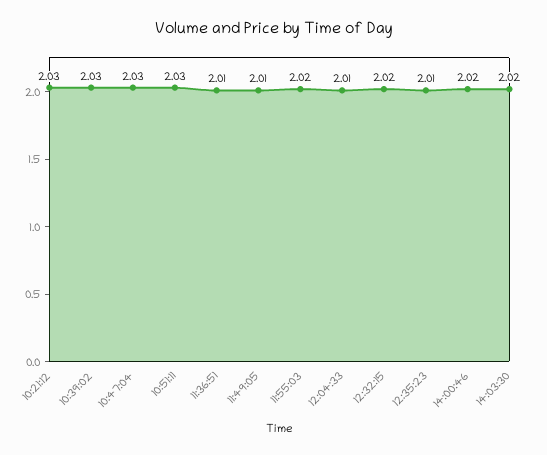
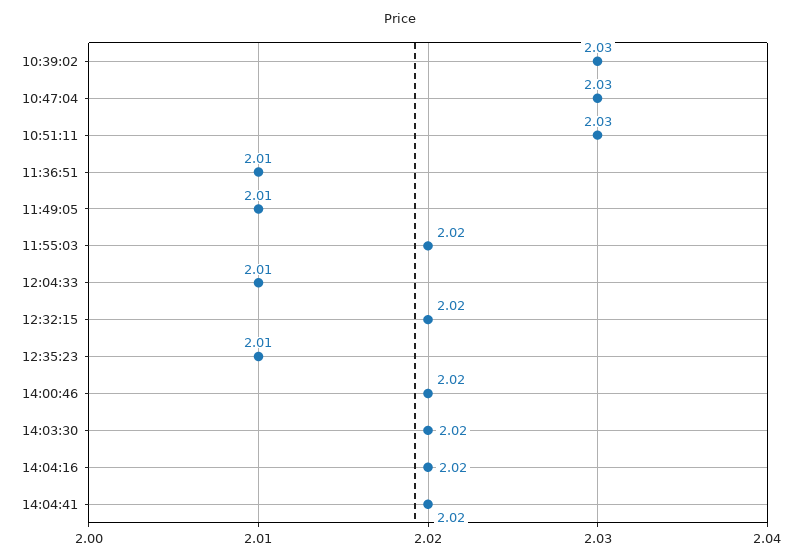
10:21:12: 2.03 -> none
14:04:16: none -> 2.02
14:04:41: none -> 2.02

